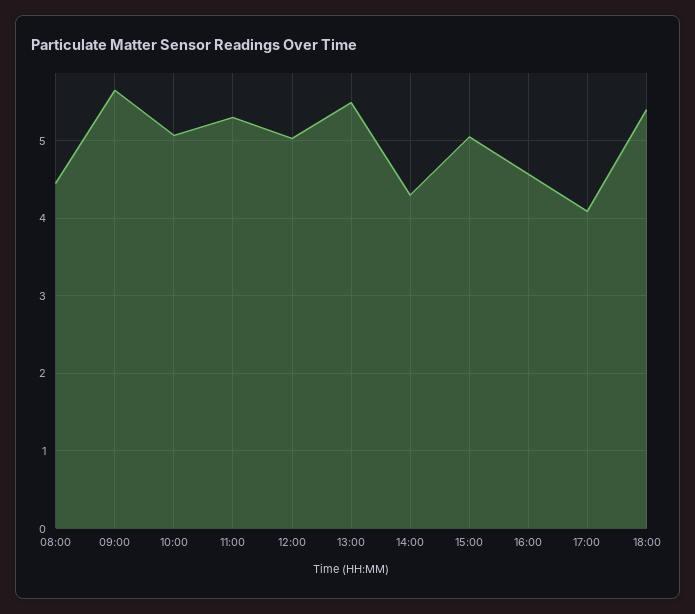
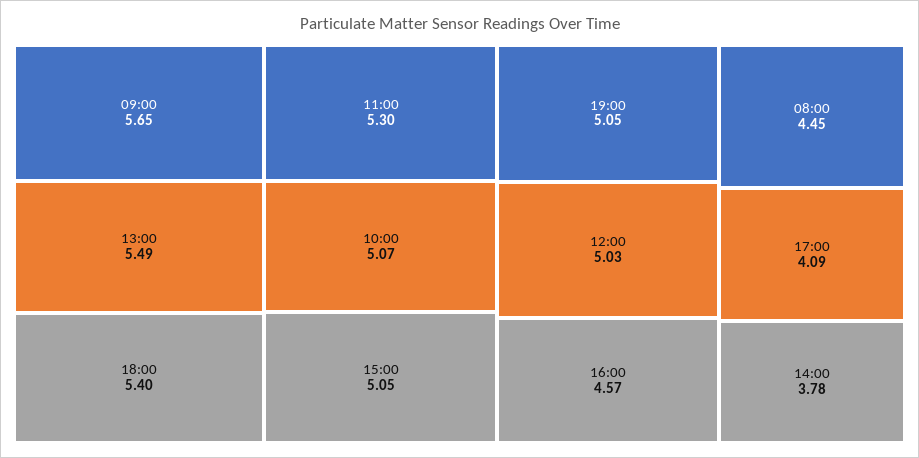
14:00: 4.3 -> 3.78
19:00: none -> 5.05

